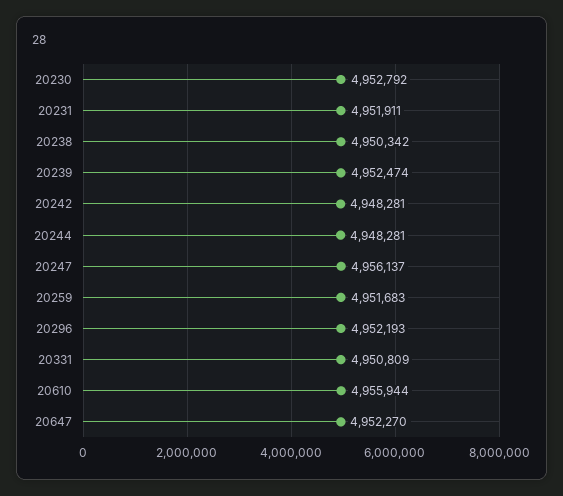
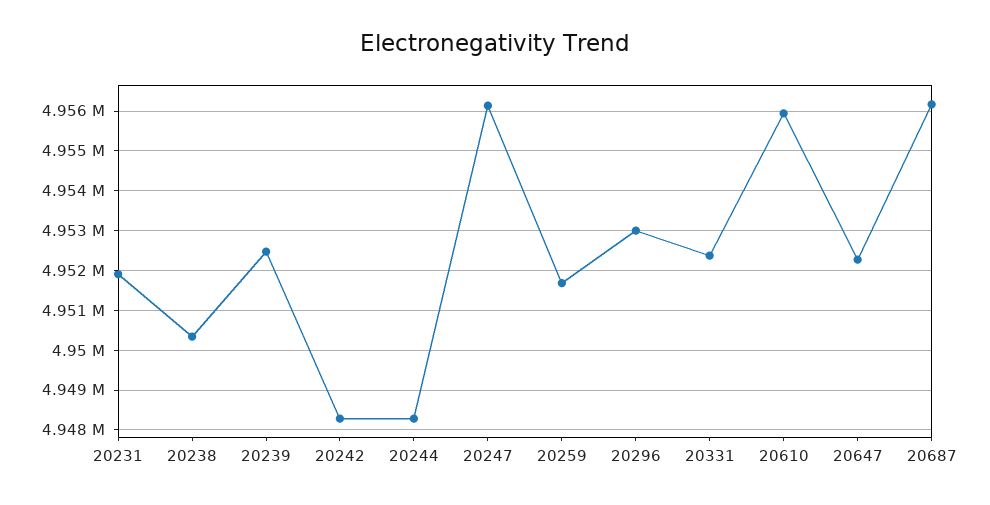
20230: 4952792 -> none
20296: 4952193 -> 4953000
20331: 4950809 -> 4952400
20687: none -> 4956200

